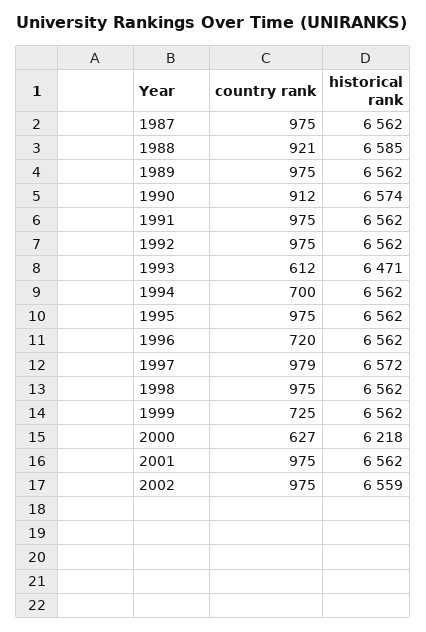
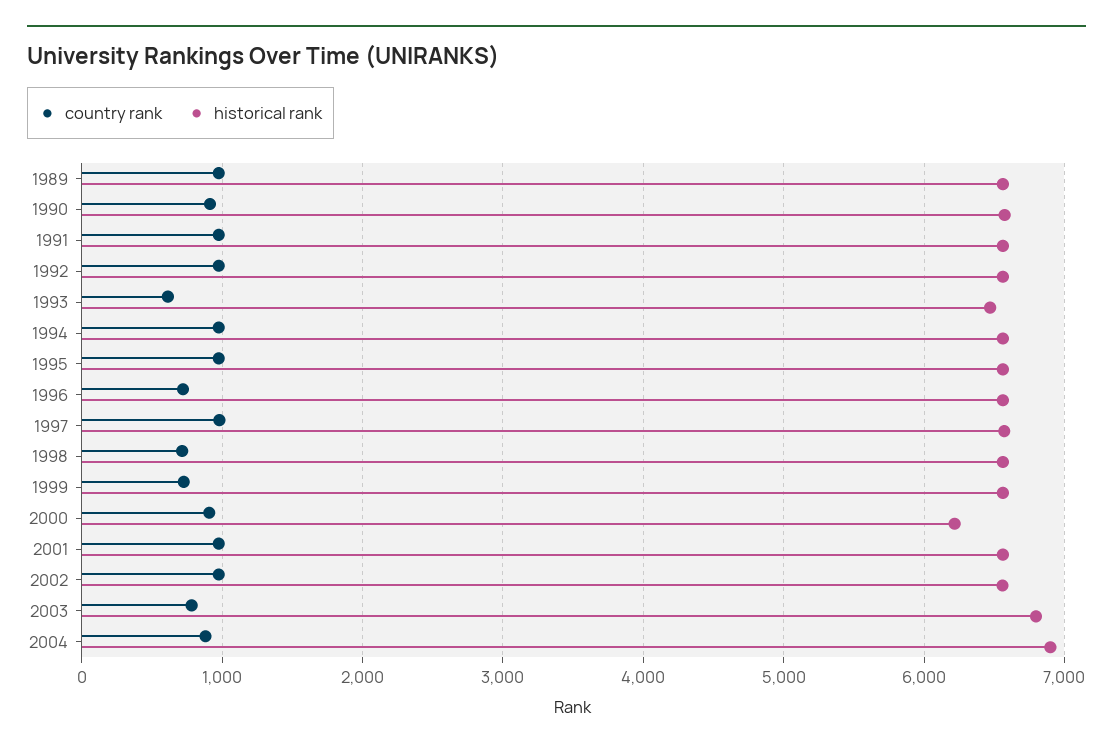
country rank, 1987: 975 -> none
historical rank, 1987: 6562 -> none
country rank, 1988: 921 -> none
historical rank, 1988: 6585 -> none
country rank, 1994: 700 -> 1000
country rank, 1998: 975 -> 700
country rank, 2000: 627 -> 900
country rank, 2003: none -> 800
historical rank, 2003: none -> 6800
country rank, 2004: none -> 900
historical rank, 2004: none -> 6900

